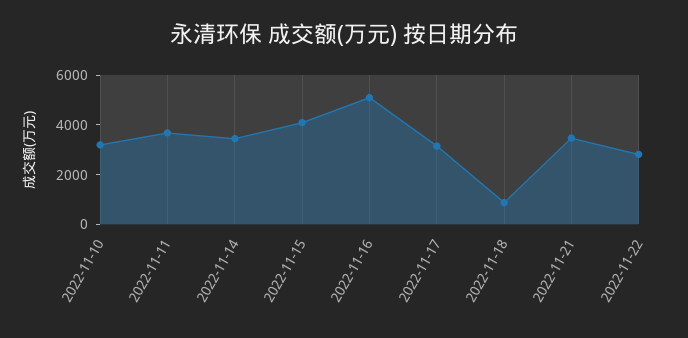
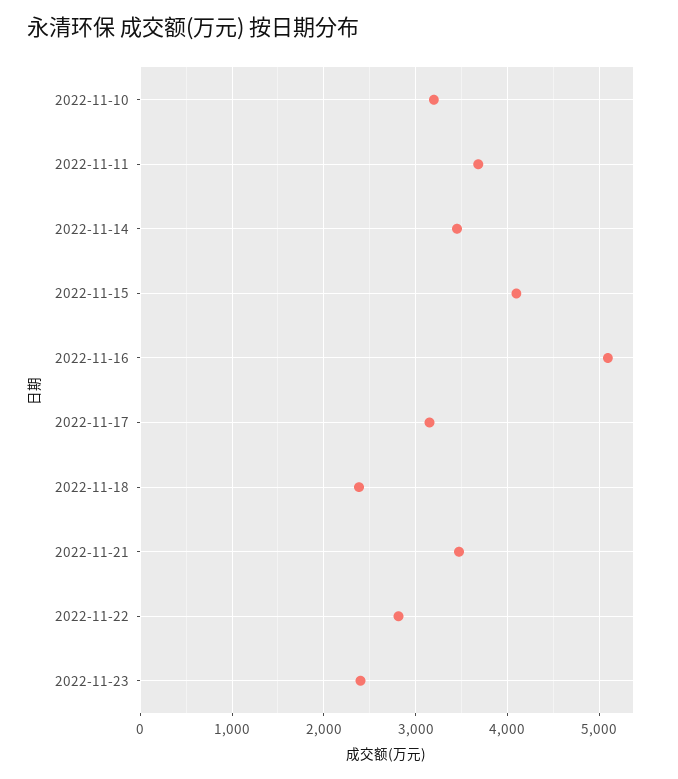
2022-11-18: 1000 -> 2400
2022-11-23: none -> 2400

